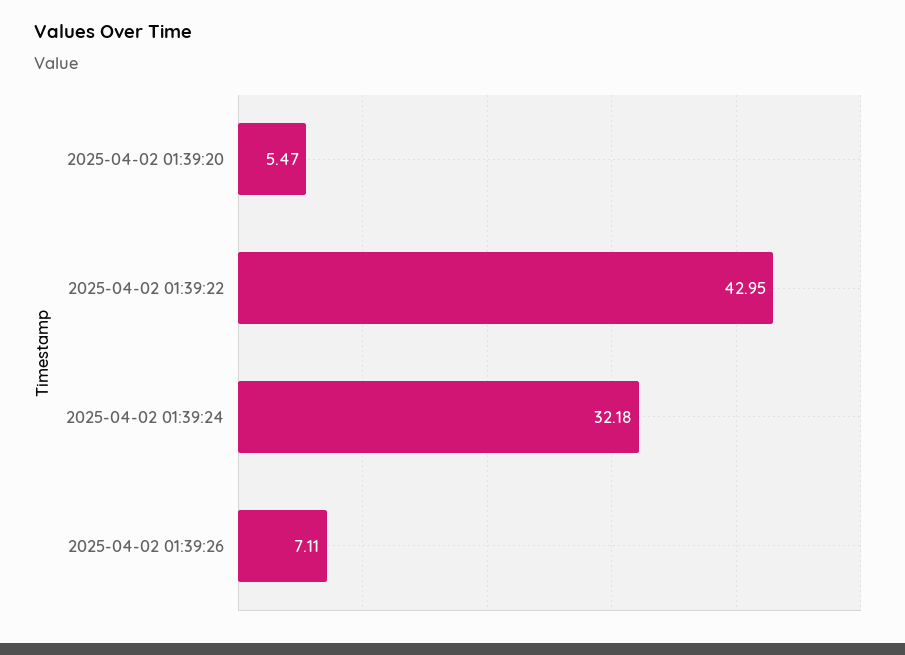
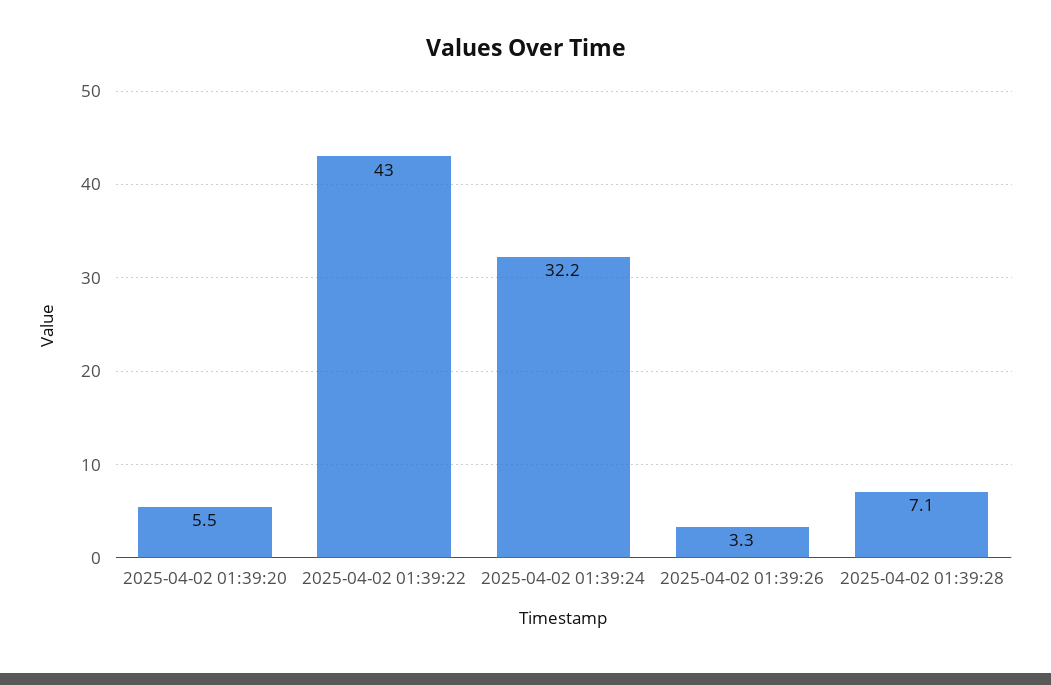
2025-04-02 01:39:26: 7.11 -> 3.3
2025-04-02 01:39:28: none -> 7.1

